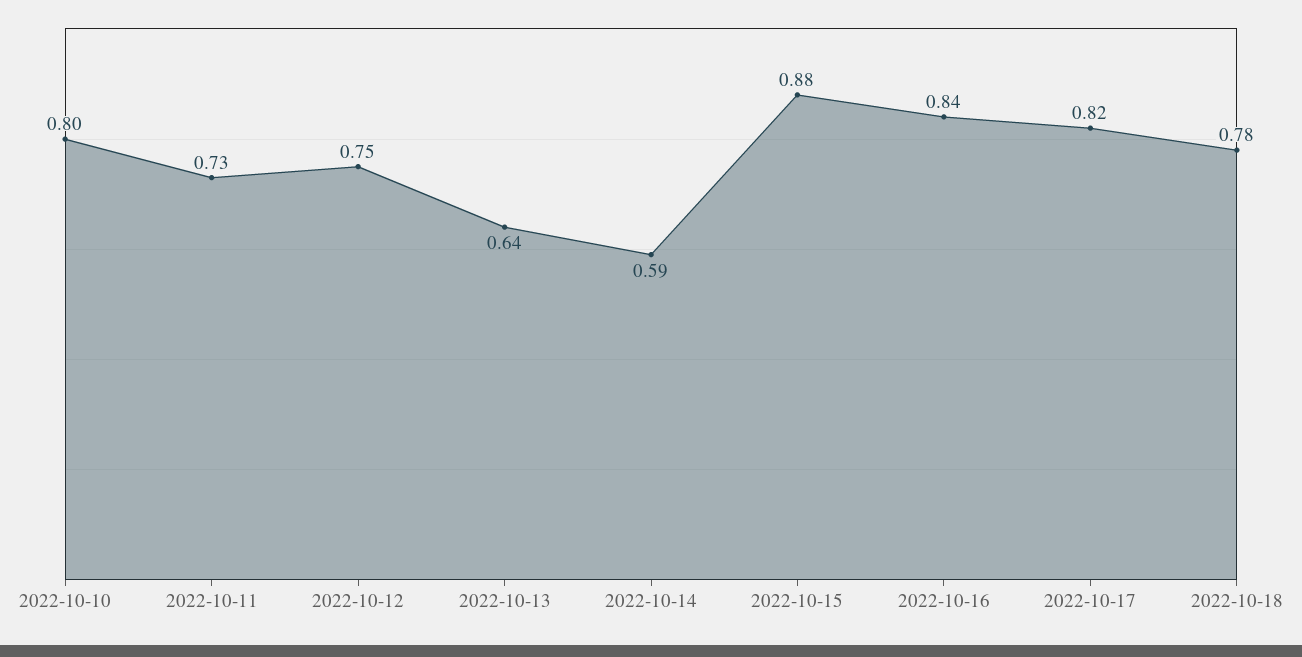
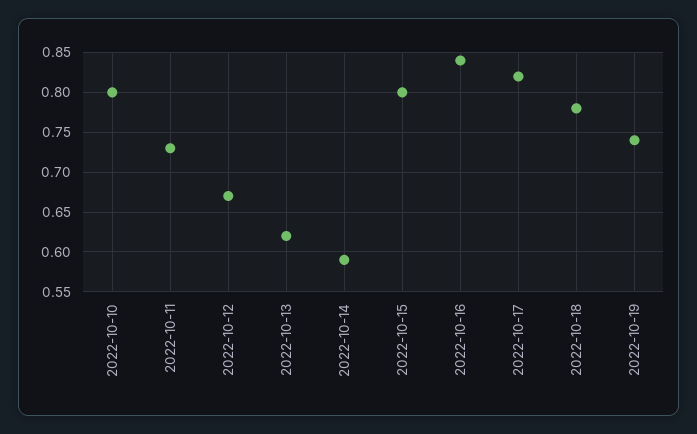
2022-10-12: 0.75 -> 0.67
2022-10-13: 0.64 -> 0.62
2022-10-15: 0.88 -> 0.8
2022-10-19: none -> 0.74

